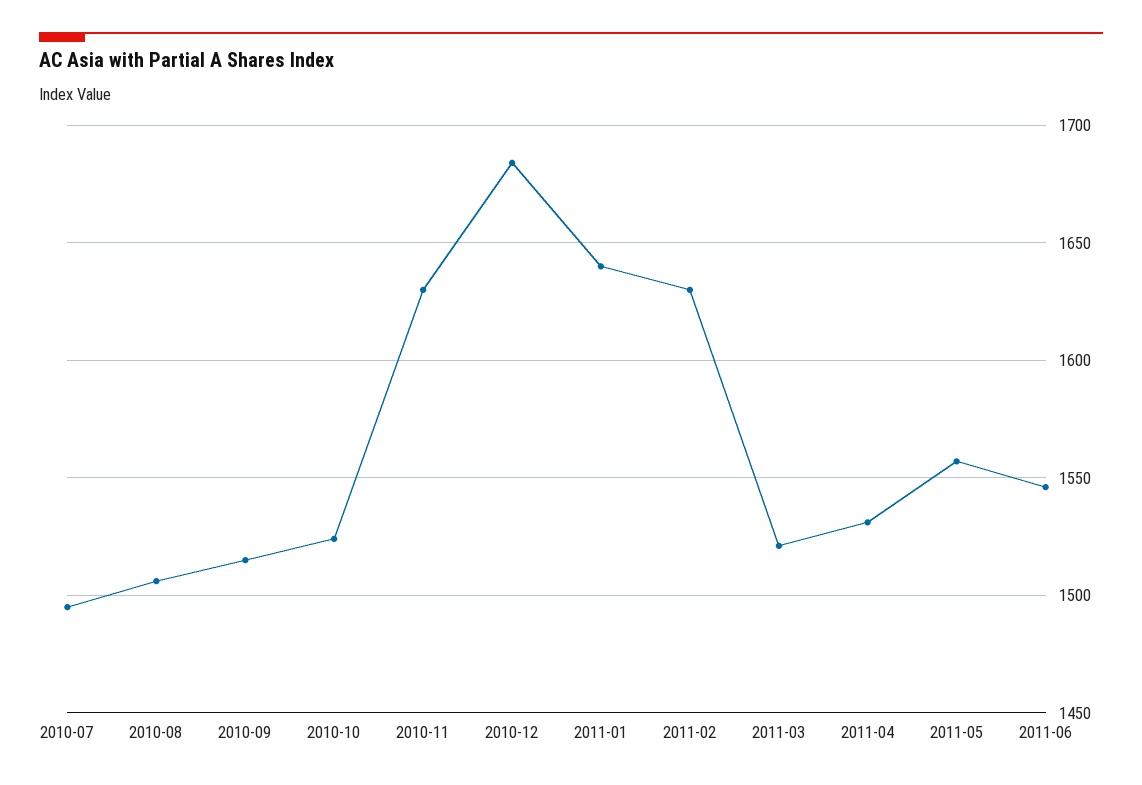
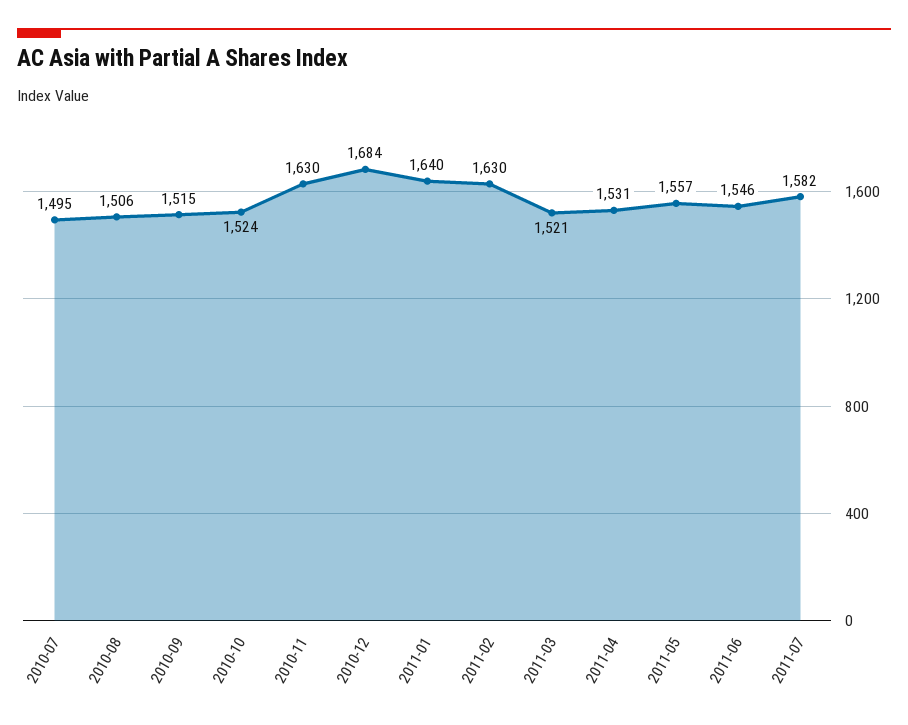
2011-07: none -> 1582

